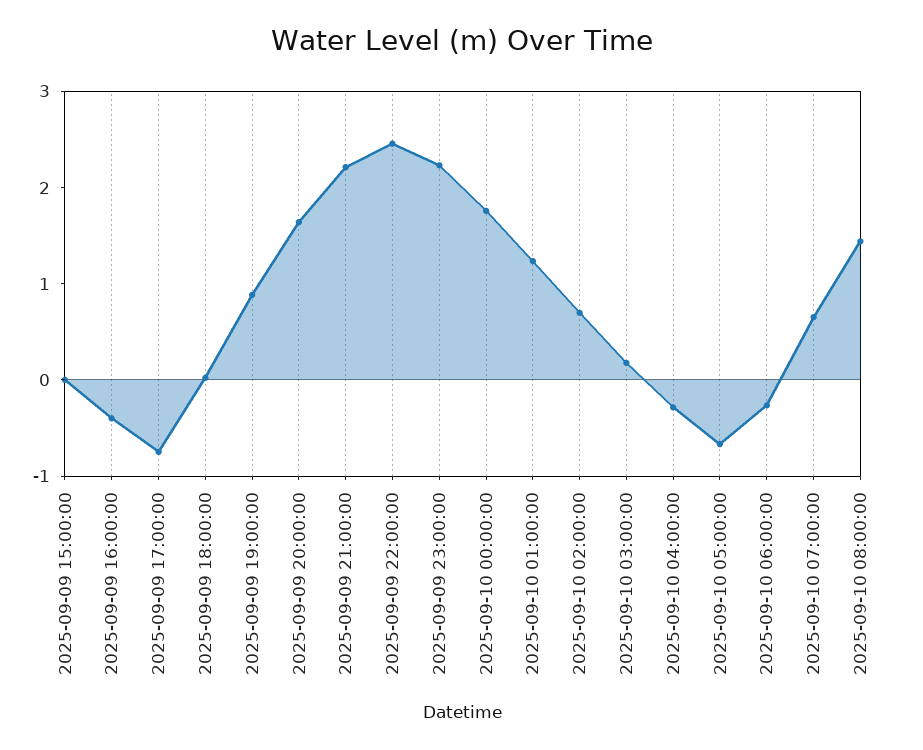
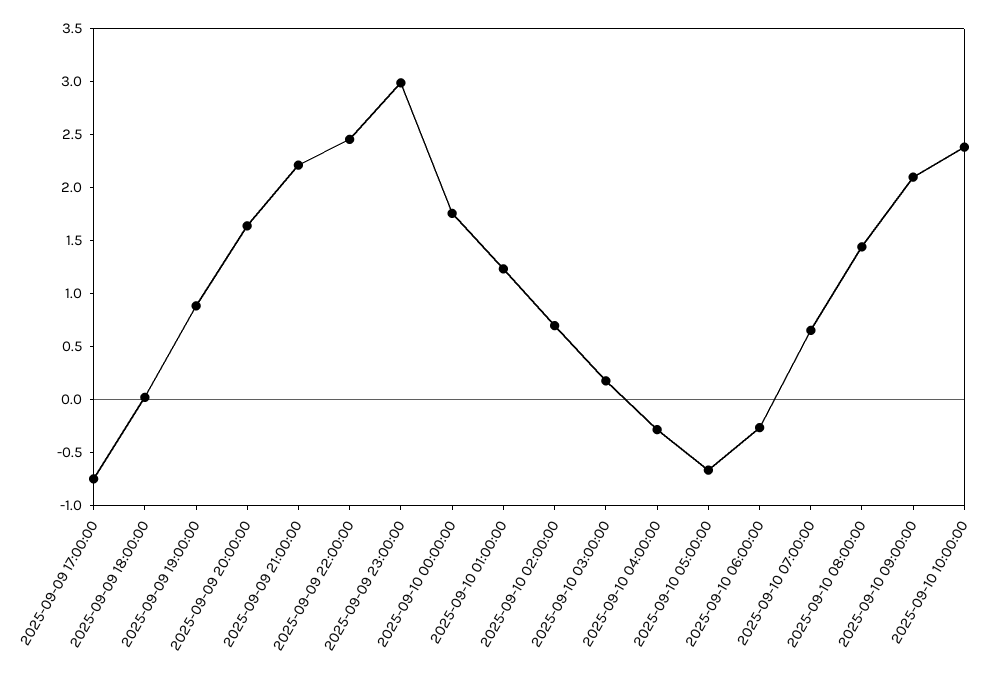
2025-09-09 15:00:00: 0 -> none
2025-09-09 16:00:00: -0.4 -> none
2025-09-09 23:00:00: 2.2 -> 3
2025-09-10 09:00:00: none -> 2.1
2025-09-10 10:00:00: none -> 2.4

